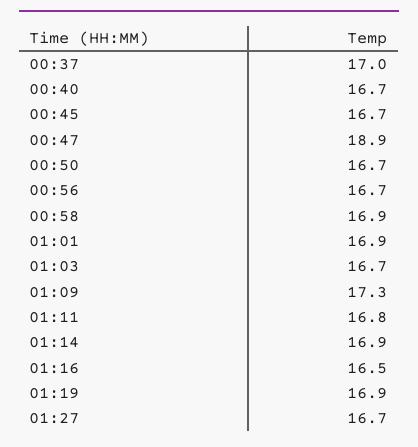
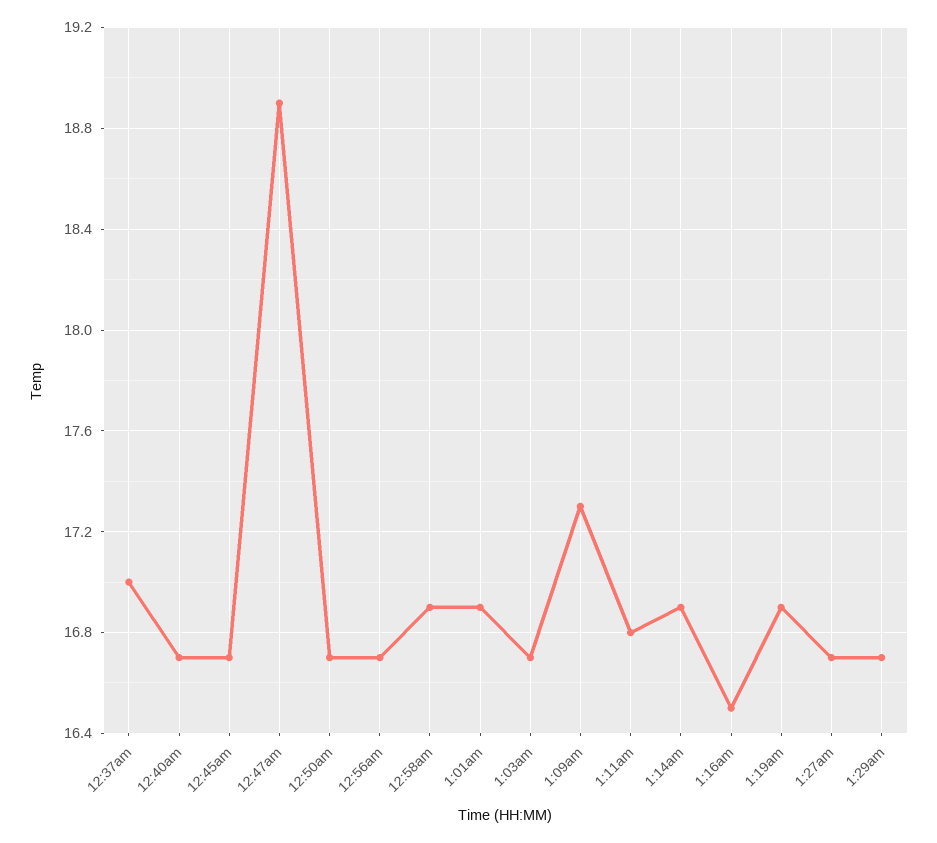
1:29am: none -> 16.7

